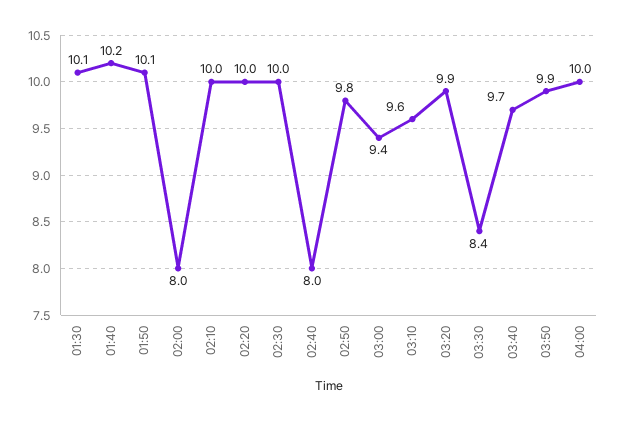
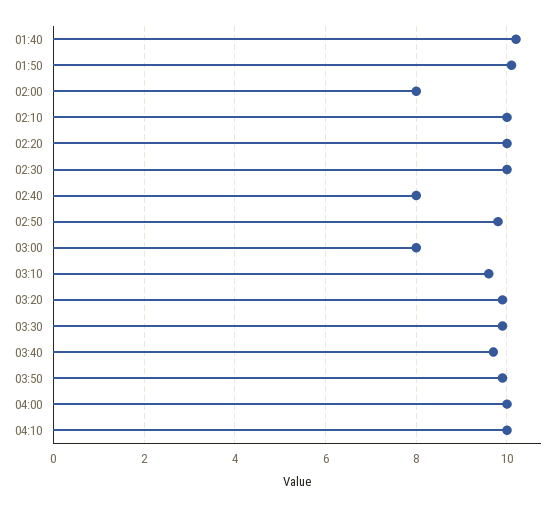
01:30: 10.1 -> none
03:00: 9.4 -> 8
03:30: 8.4 -> 10
04:10: none -> 10

